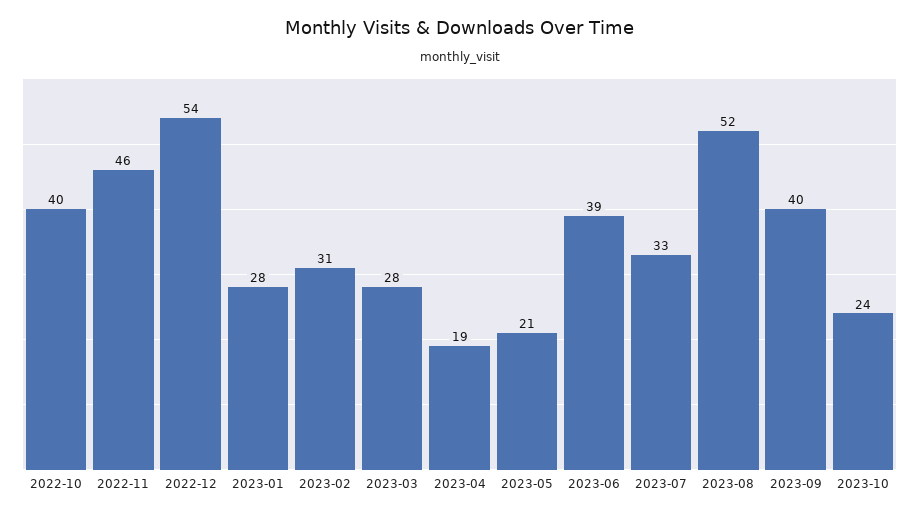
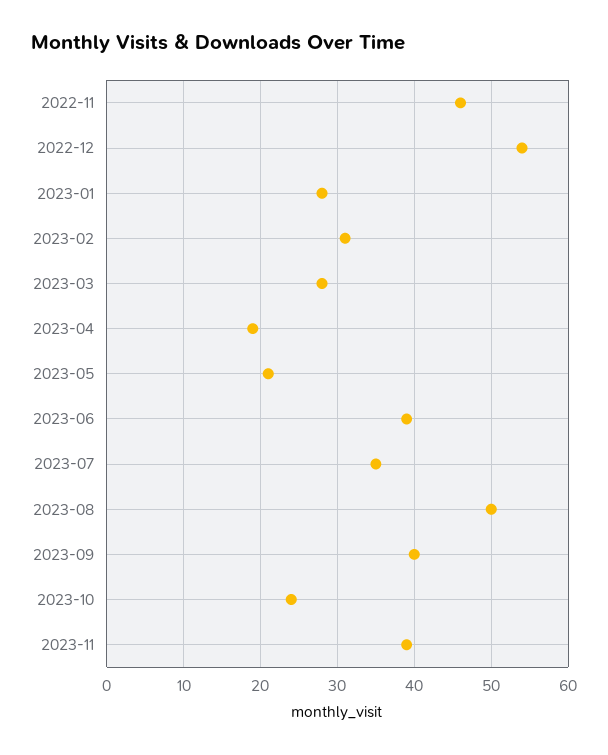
2022-10: 40 -> none
2023-07: 33 -> 35
2023-08: 52 -> 50
2023-11: none -> 39

